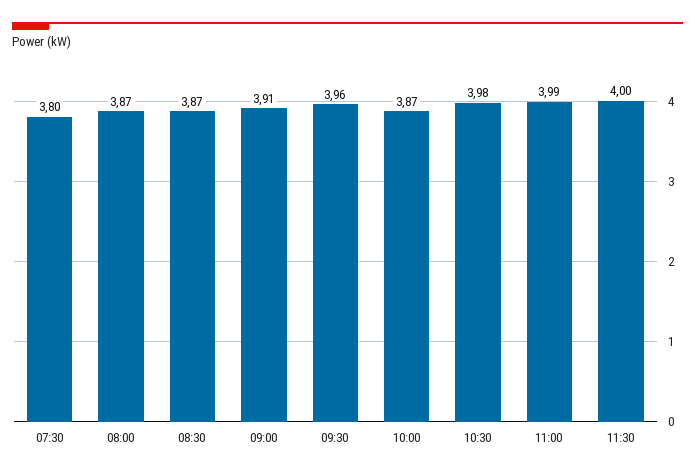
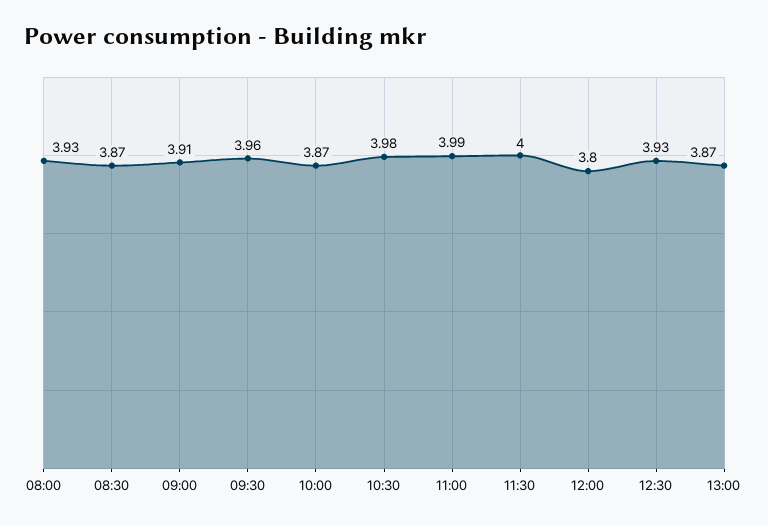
07:30: 3.8 -> none
08:00: 3.87 -> 3.93
12:00: none -> 3.8
12:30: none -> 3.93
13:00: none -> 3.87

